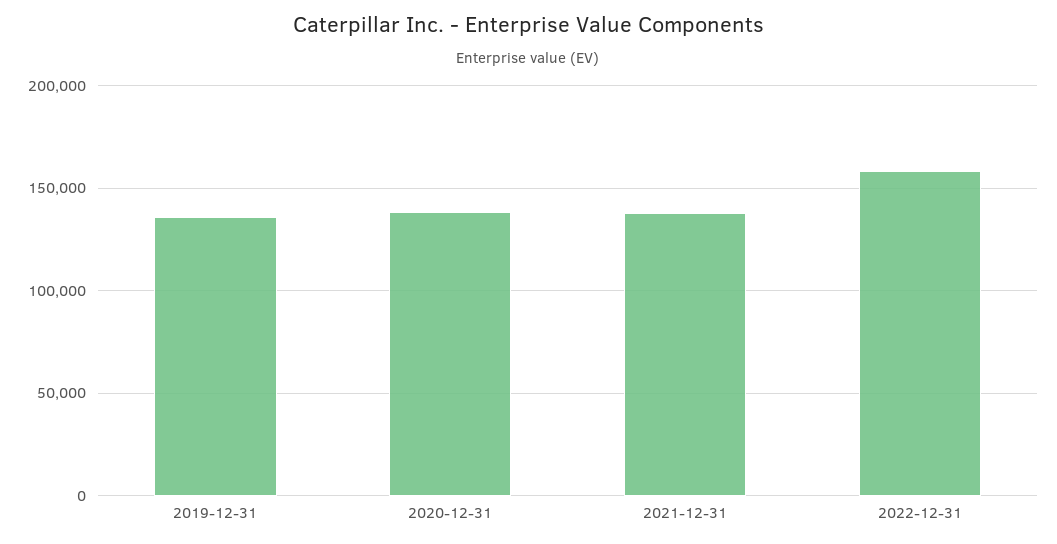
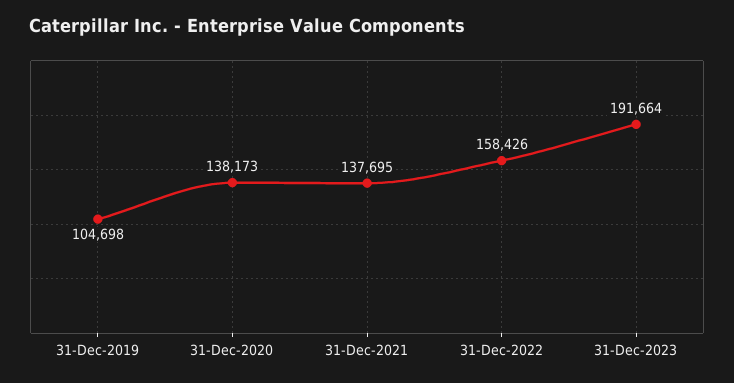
2019-12-31: 135000 -> 104698
31-Dec-2023: none -> 191664

